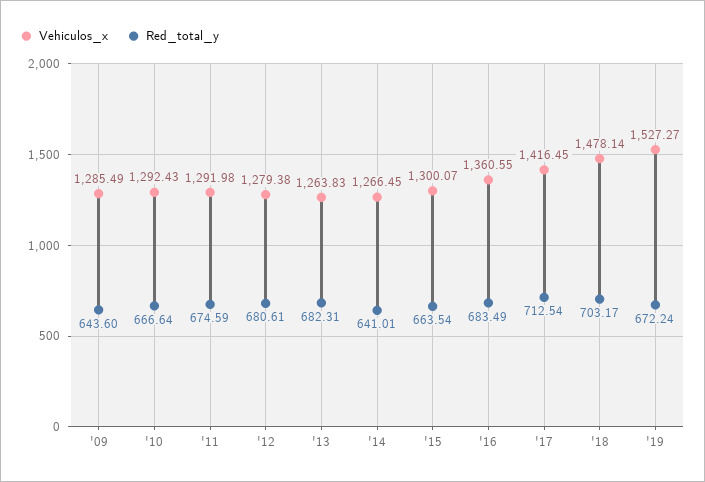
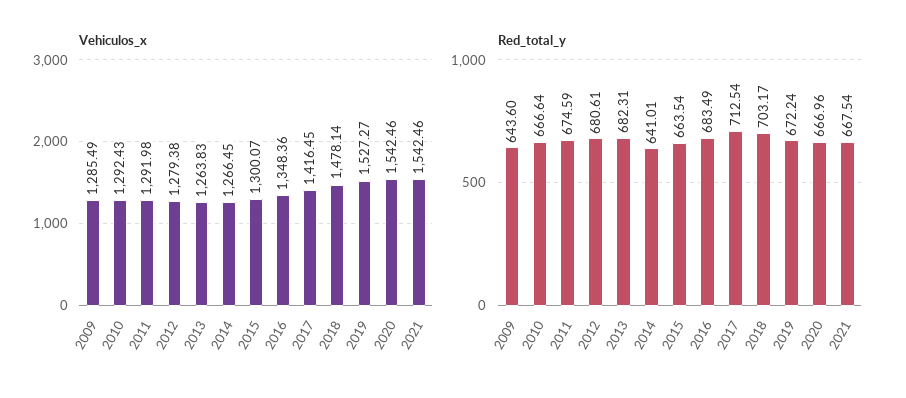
Vehiculos_x, '16: 1360.55 -> 1348.36
Vehiculos_x, 2020: none -> 1542.46
Vehiculos_x, 2021: none -> 1542.46
Red_total_y, 2020: none -> 666.96
Red_total_y, 2021: none -> 667.54

